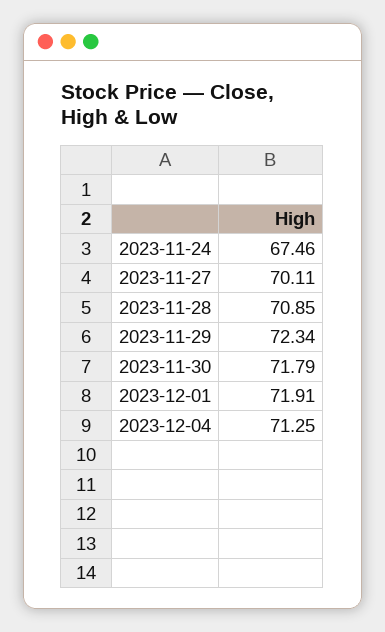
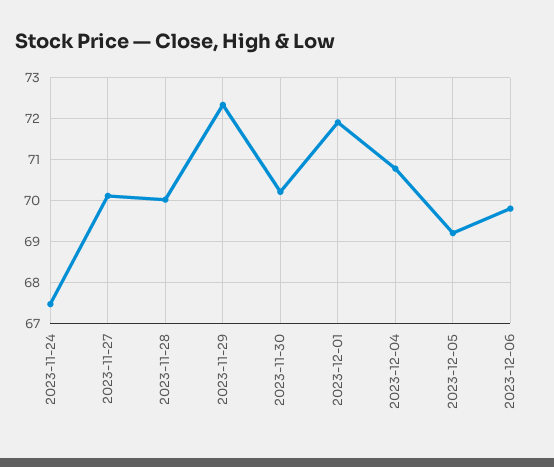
2023-11-28: 70.85 -> 70
2023-11-30: 71.79 -> 70.2
2023-12-04: 71.25 -> 70.8
2023-12-05: none -> 69.2
2023-12-06: none -> 69.8

